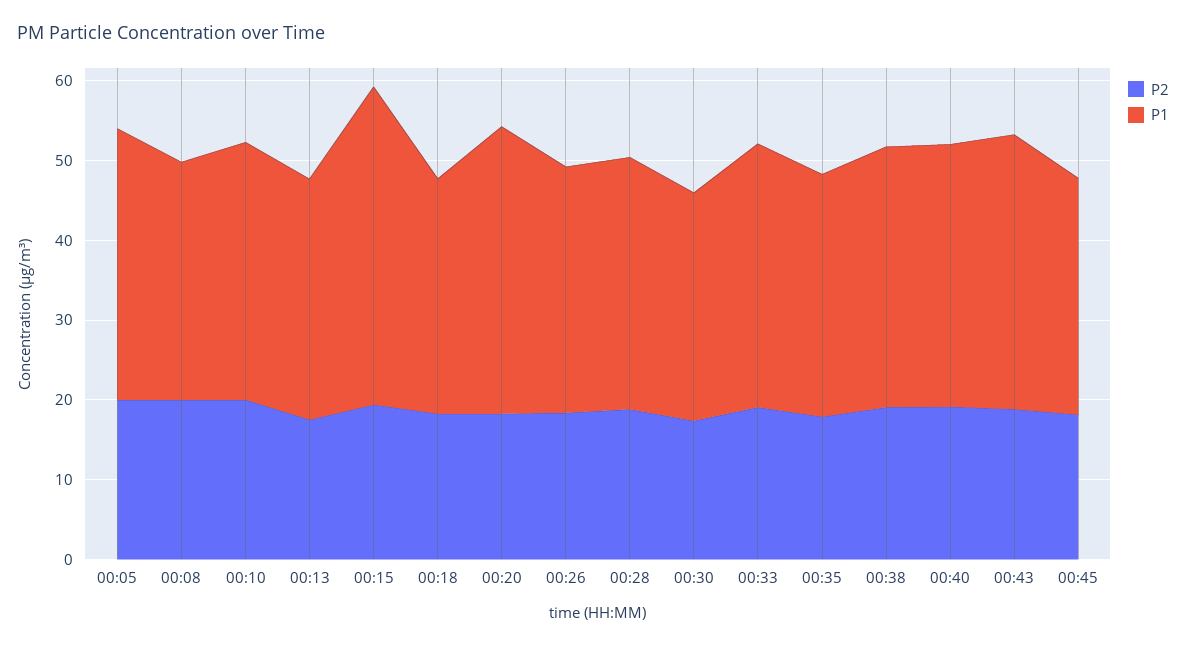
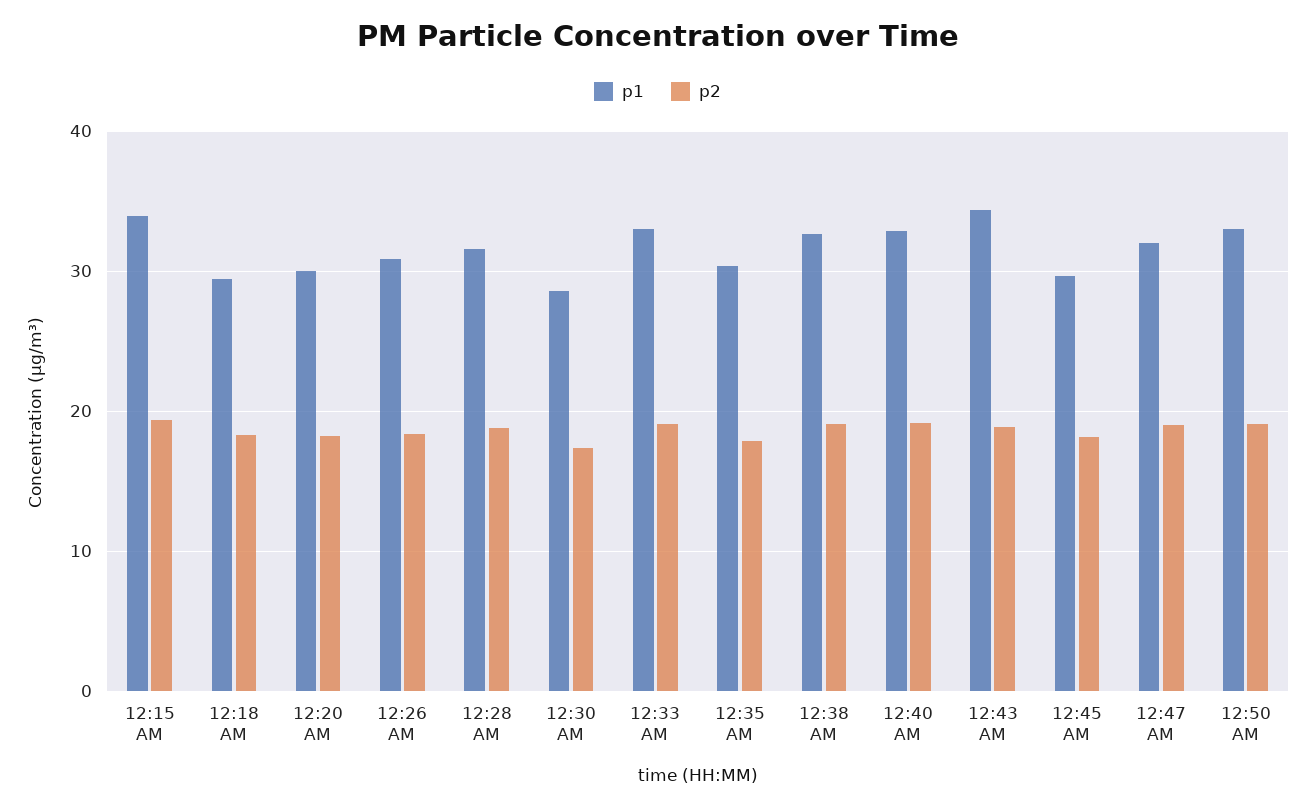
P2, 00:05: 20 -> none
P1, 00:05: 34 -> none
P2, 00:08: 20 -> none
P1, 00:08: 30 -> none
P2, 00:10: 20 -> none
P1, 00:10: 32 -> none
P2, 00:13: 18 -> none
P1, 00:13: 30 -> none
P1, 00:15: 40 -> 34
P1, 00:20: 36 -> 30
P1, 12:47 AM: none -> 32
P2, 12:47 AM: none -> 19
P1, 12:50 AM: none -> 33
P2, 12:50 AM: none -> 19

